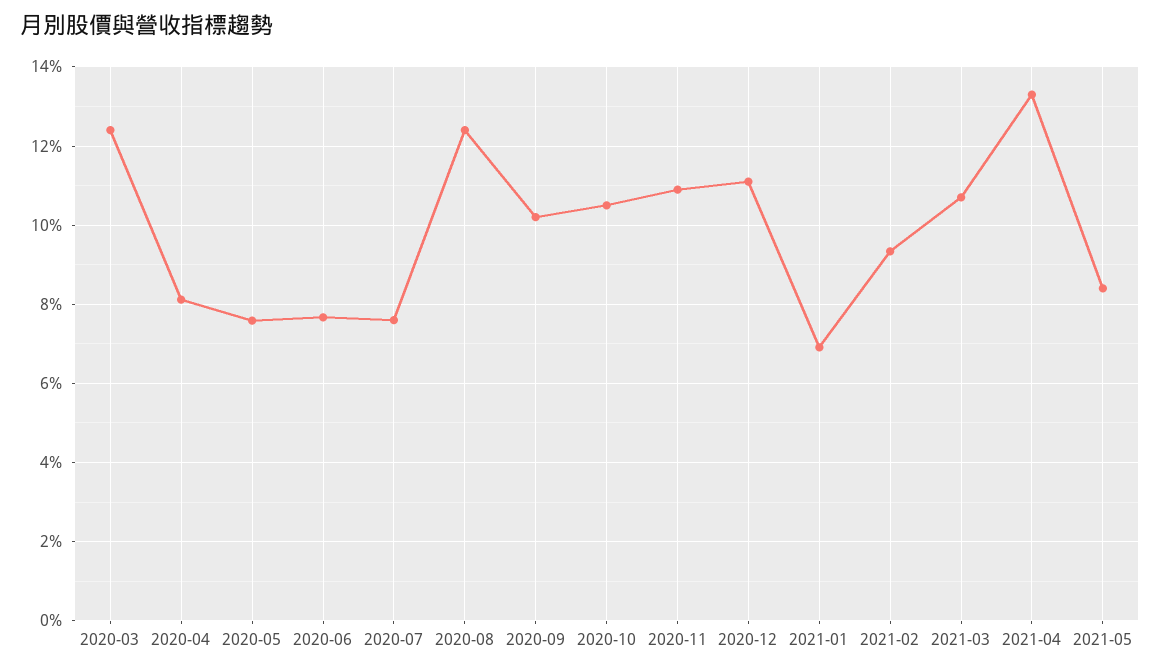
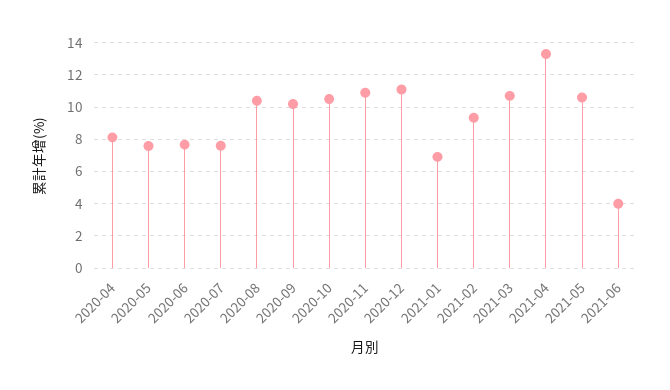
2020-03: 12.4 -> none
2020-08: 12.4 -> 10.5
2021-05: 8.4 -> 10.5
2021-06: none -> 4

